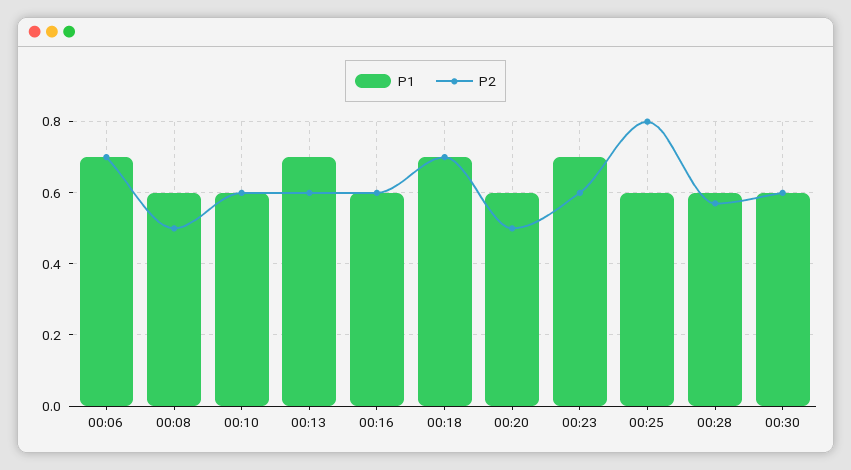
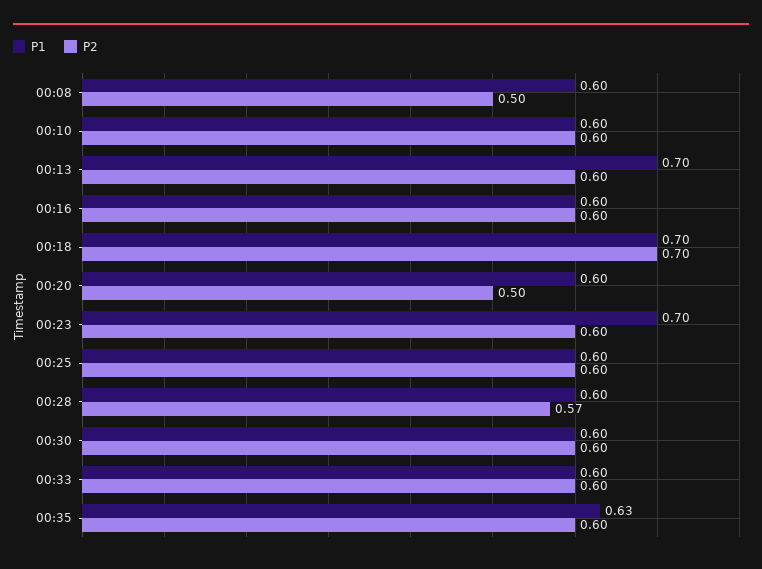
P1, 00:06: 0.7 -> none
P2, 00:06: 0.7 -> none
P2, 00:25: 0.8 -> 0.6
P1, 00:33: none -> 0.6
P2, 00:33: none -> 0.6
P1, 00:35: none -> 0.63
P2, 00:35: none -> 0.6

